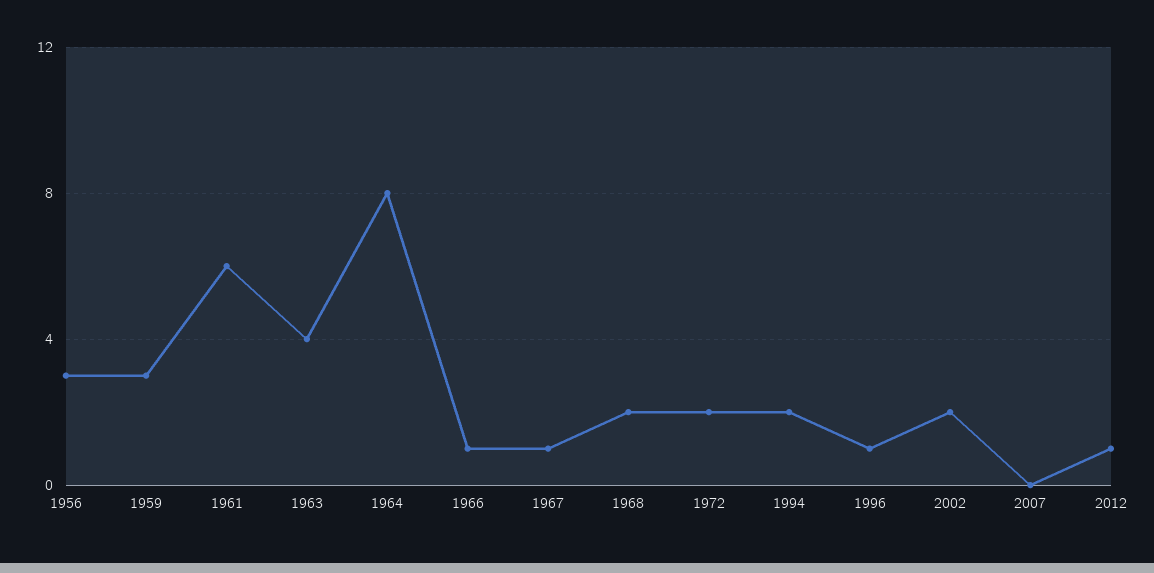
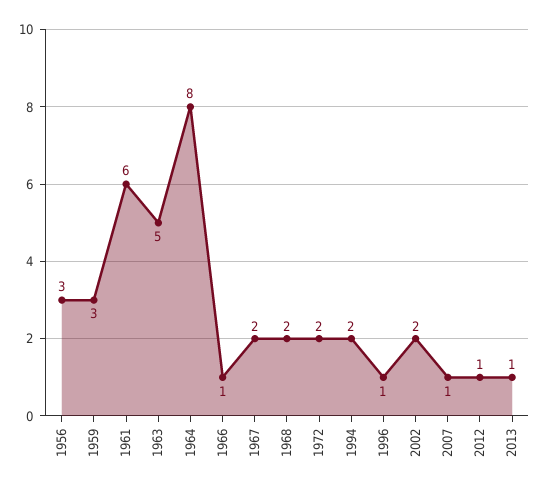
1963: 4 -> 5
1967: 1 -> 2
2007: 0 -> 1
2013: none -> 1

